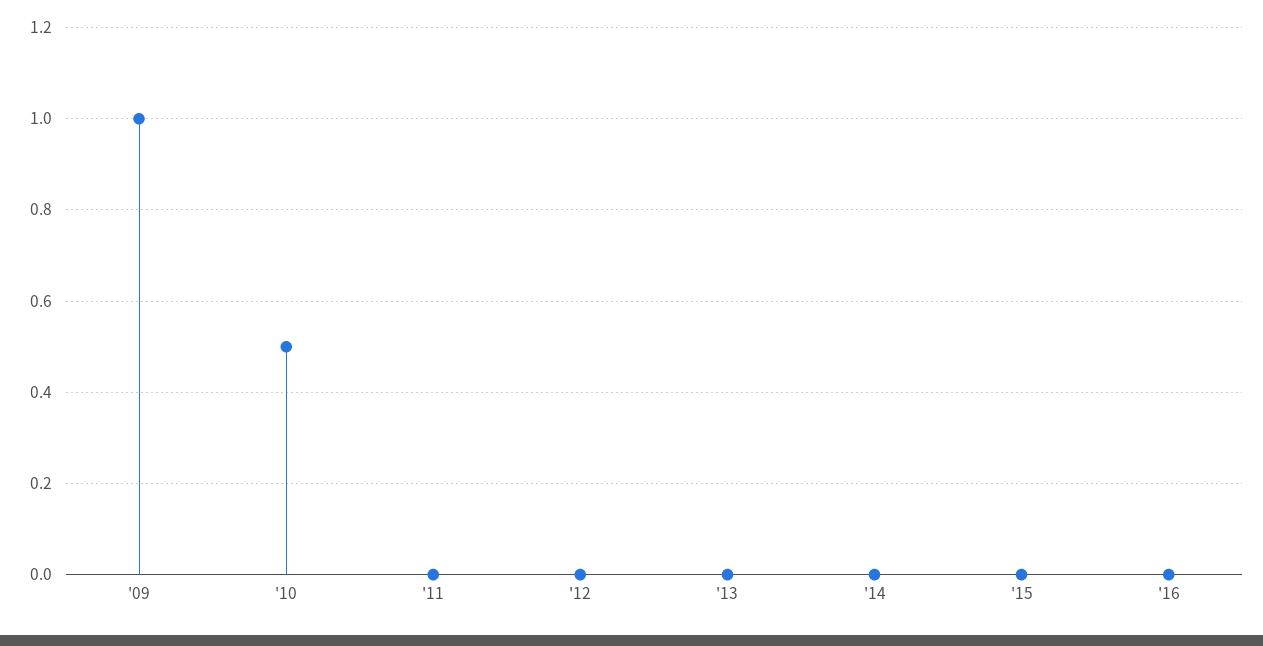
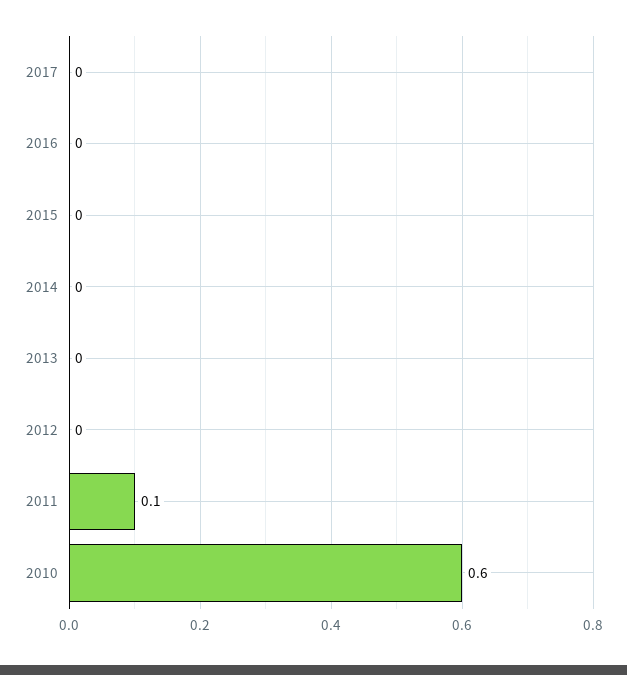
'09: 1 -> none
'10: 0.5 -> 0.6
'11: 0 -> 0.1
2017: none -> 0

